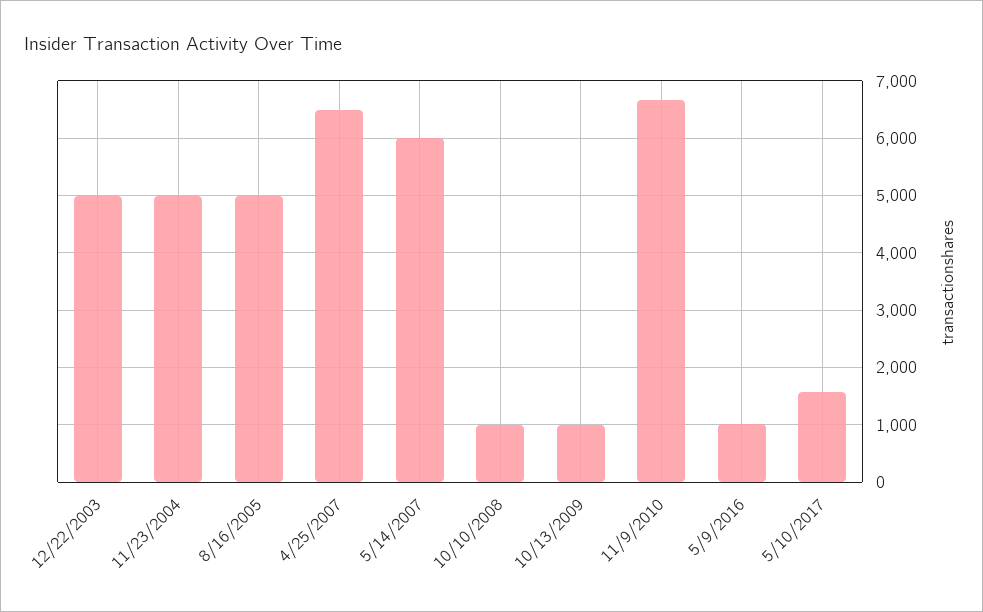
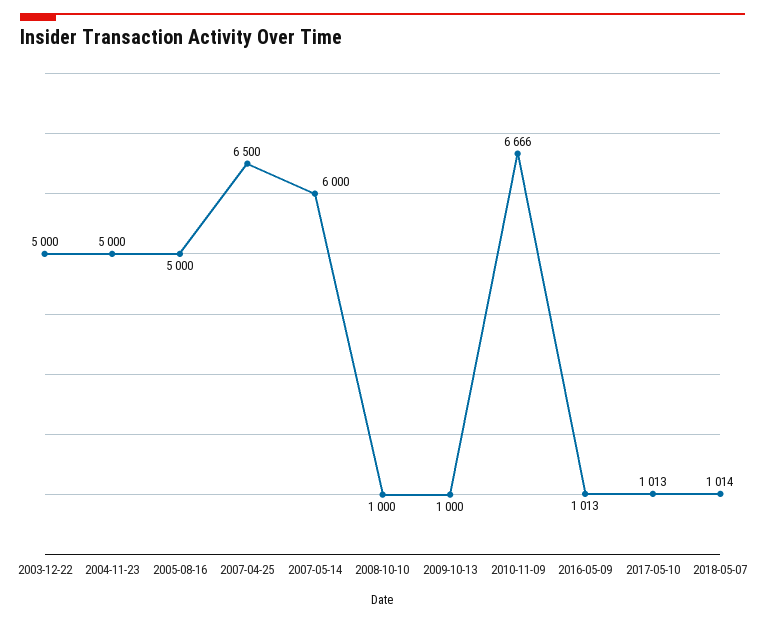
5/10/2017: 1600 -> 1013
2018-05-07: none -> 1014

